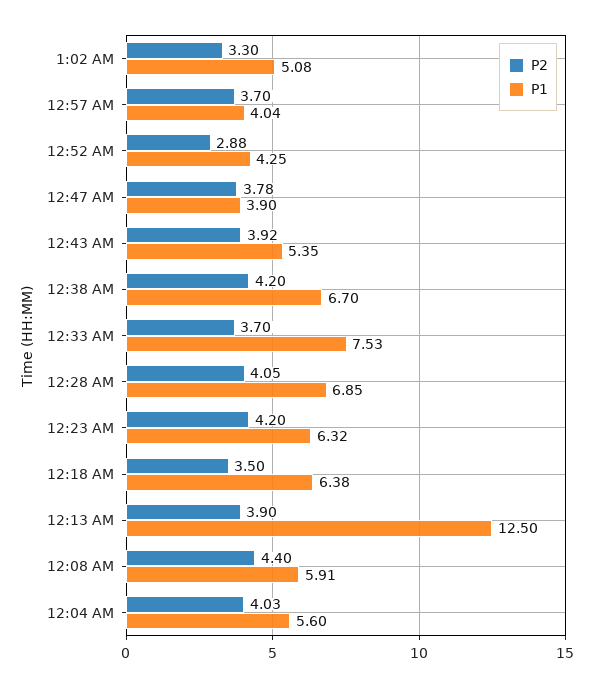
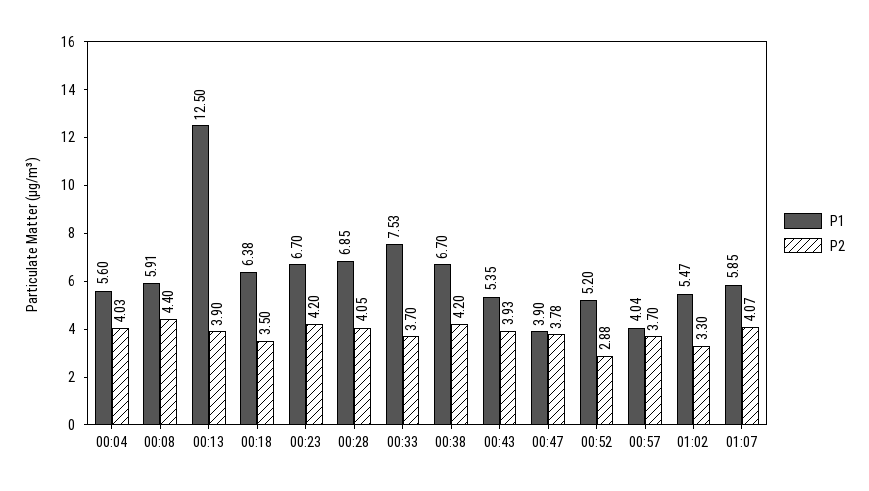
P1, 1:02 AM: 5.08 -> 5.47
P1, 12:52 AM: 4.25 -> 5.2
P2, 12:43 AM: 3.92 -> 3.93
P1, 12:23 AM: 6.32 -> 6.7
P1, 01:07: none -> 5.85
P2, 01:07: none -> 4.07

